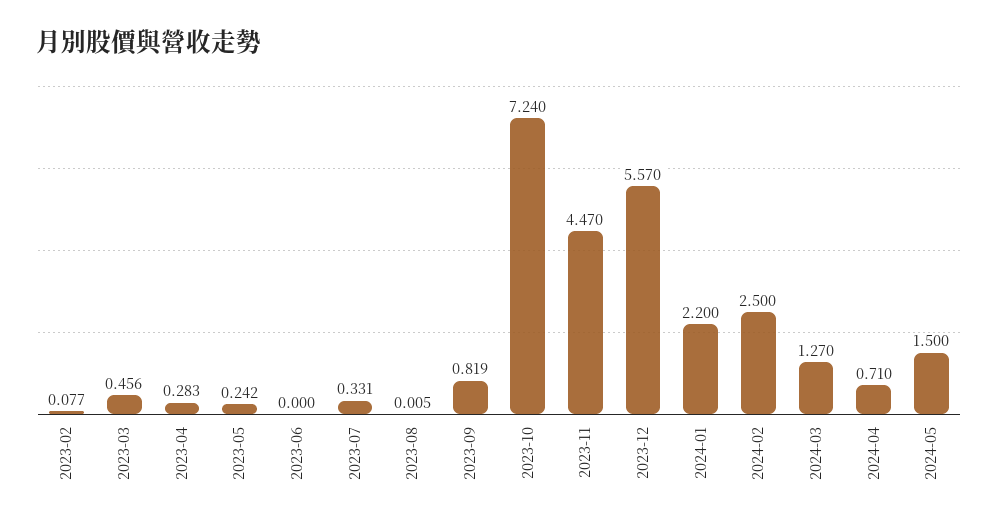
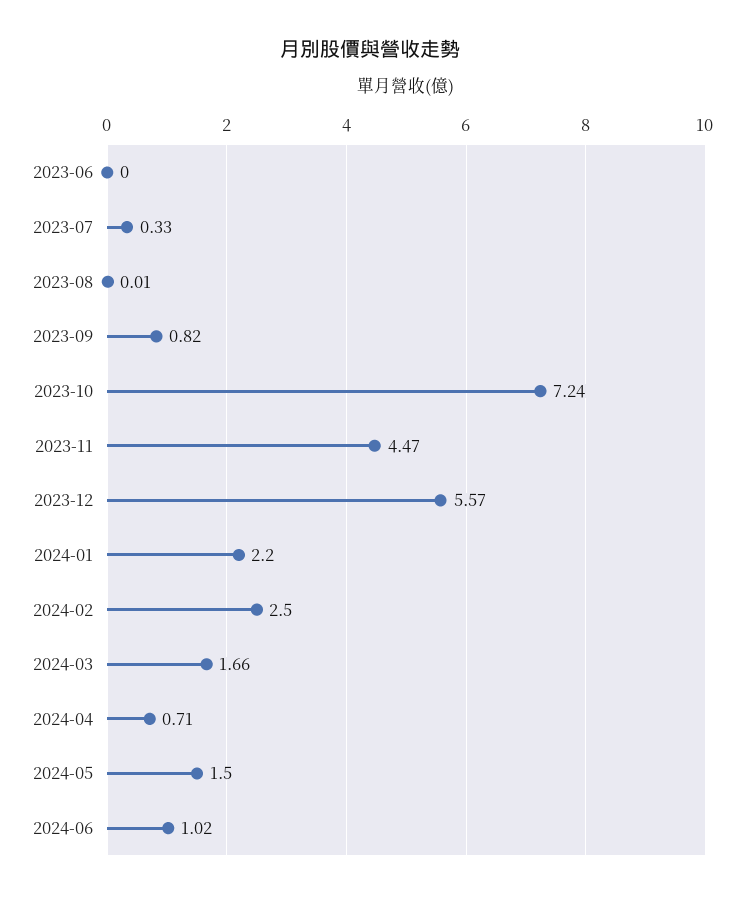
2023-02: 0.077 -> none
2023-03: 0.456 -> none
2023-04: 0.283 -> none
2023-05: 0.242 -> none
2024-03: 1.27 -> 1.66
2024-06: none -> 1.02

